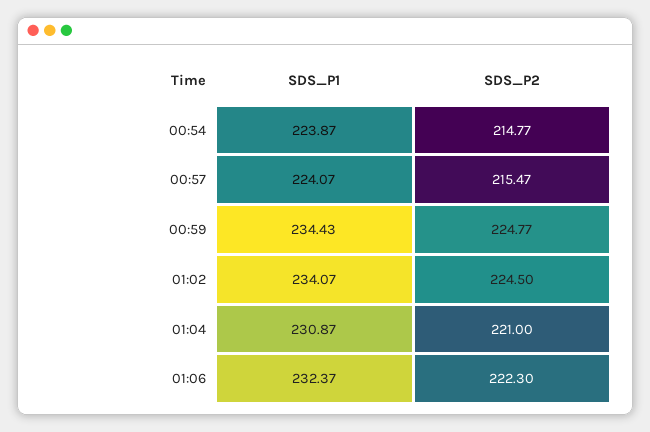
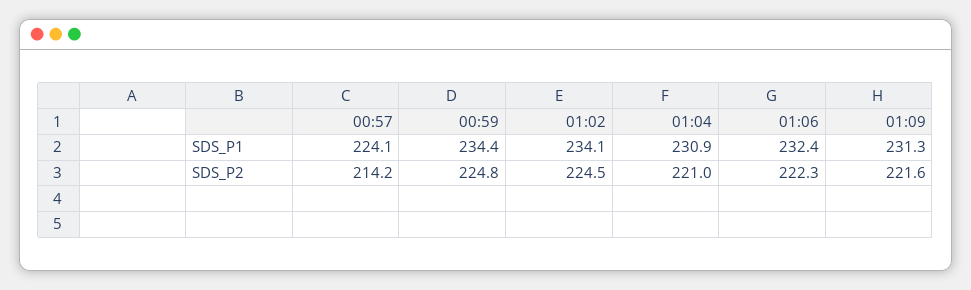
SDS_P1, 00:54: 223.87 -> none
SDS_P2, 00:54: 214.77 -> none
SDS_P2, 00:57: 215.47 -> 214.2
SDS_P1, 01:09: none -> 231.3
SDS_P2, 01:09: none -> 221.6

